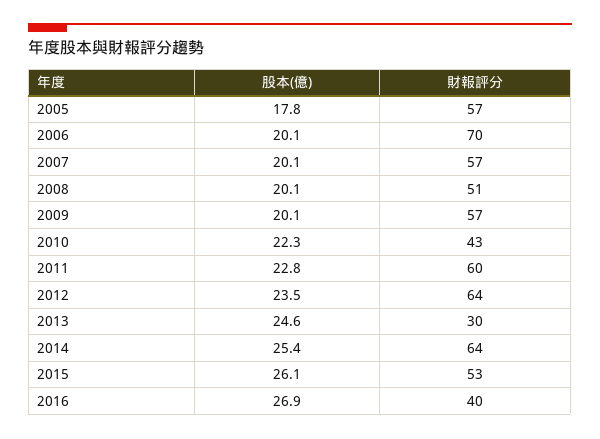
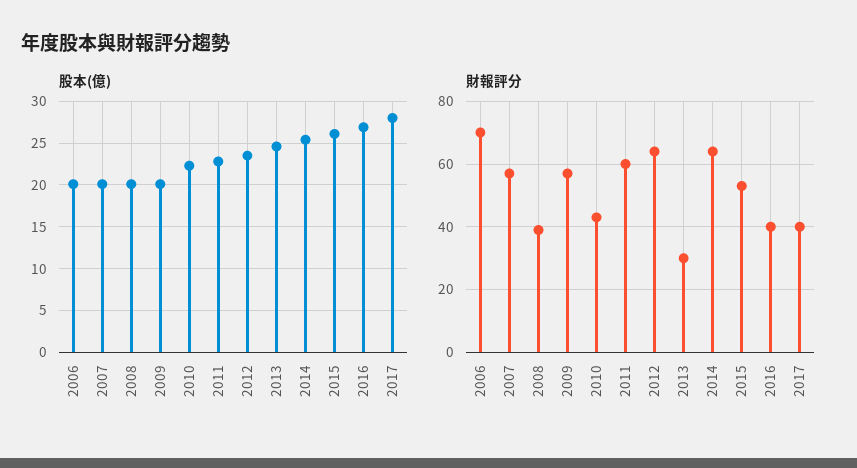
股本(億), 2005: 17.8 -> none
財報評分, 2005: 57 -> none
財報評分, 2008: 51 -> 40
股本(億), 2017: none -> 28
財報評分, 2017: none -> 40

